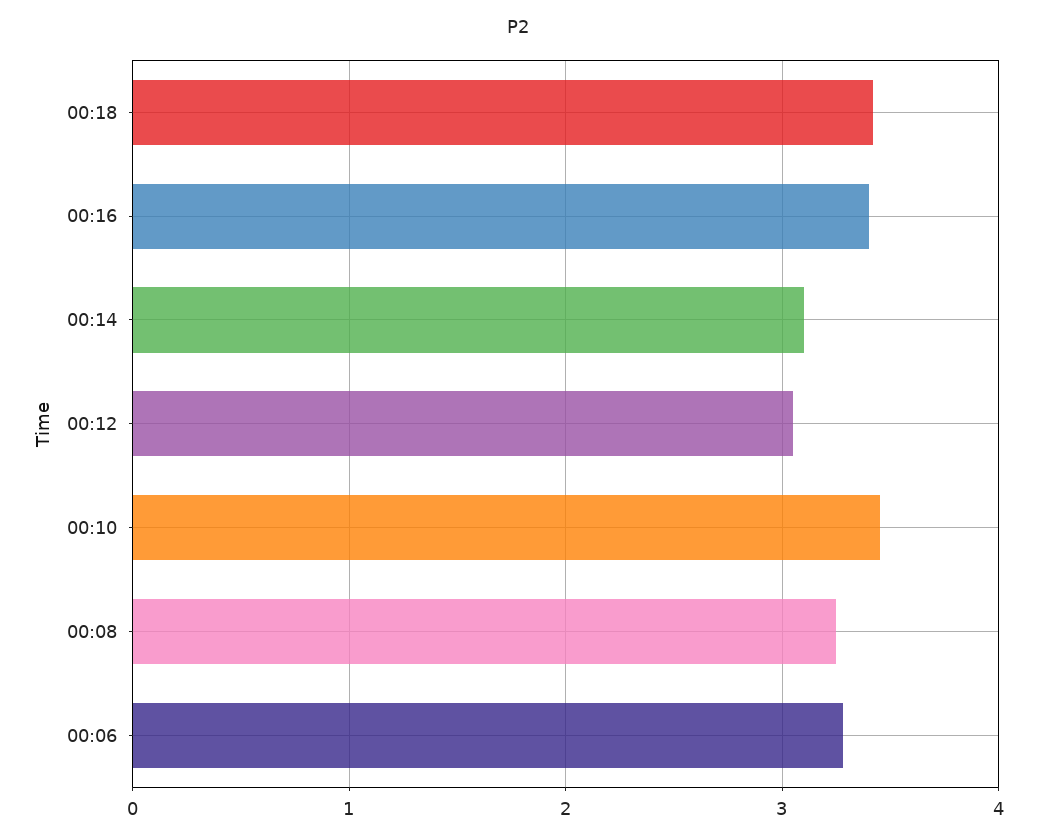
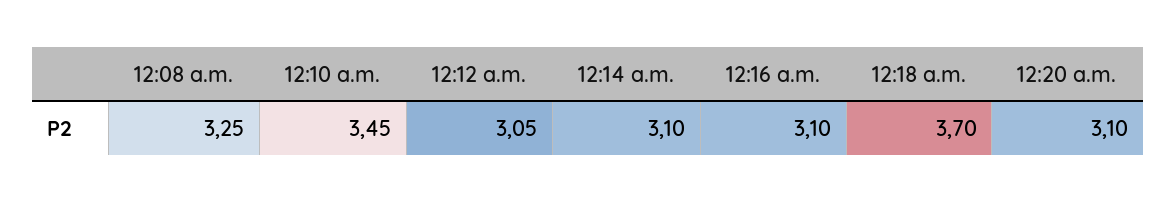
00:18: 3.4 -> 3.7
00:16: 3.4 -> 3.1
00:06: 3.3 -> none
12:20 a.m.: none -> 3.1

